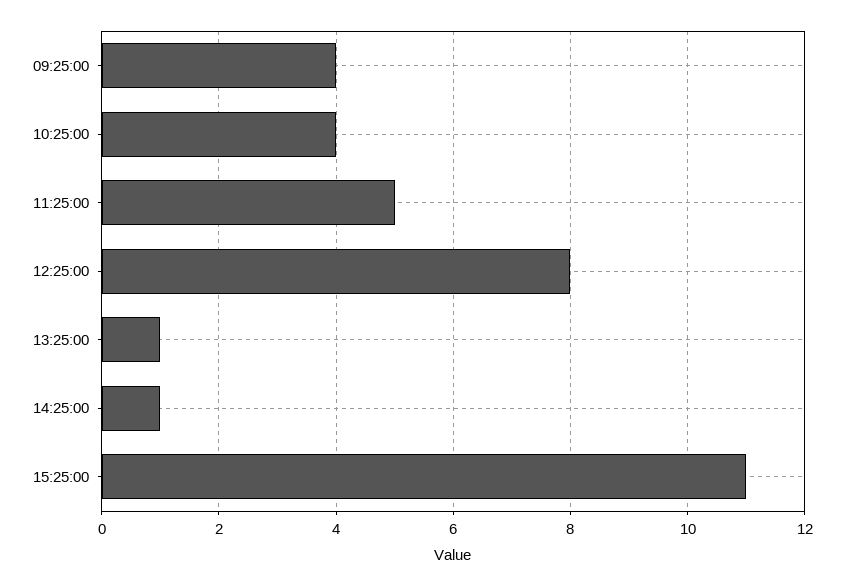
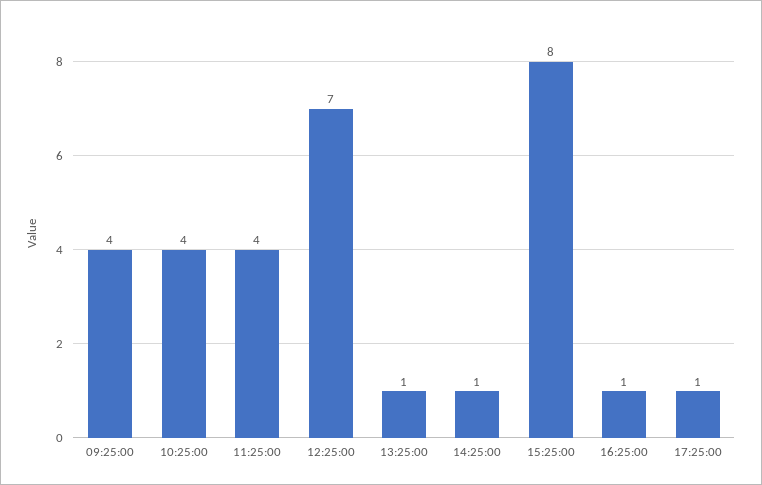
11:25:00: 5 -> 4
12:25:00: 8 -> 7
15:25:00: 11 -> 8
16:25:00: none -> 1
17:25:00: none -> 1

